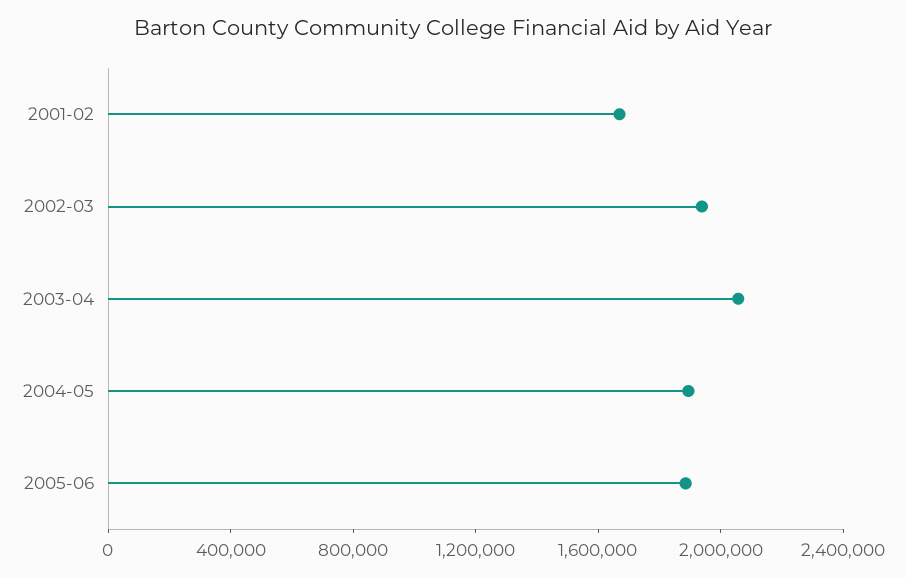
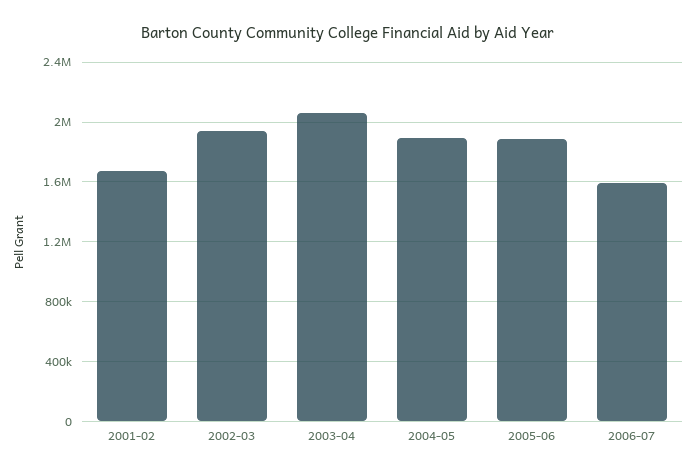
2006-07: none -> 1600000

